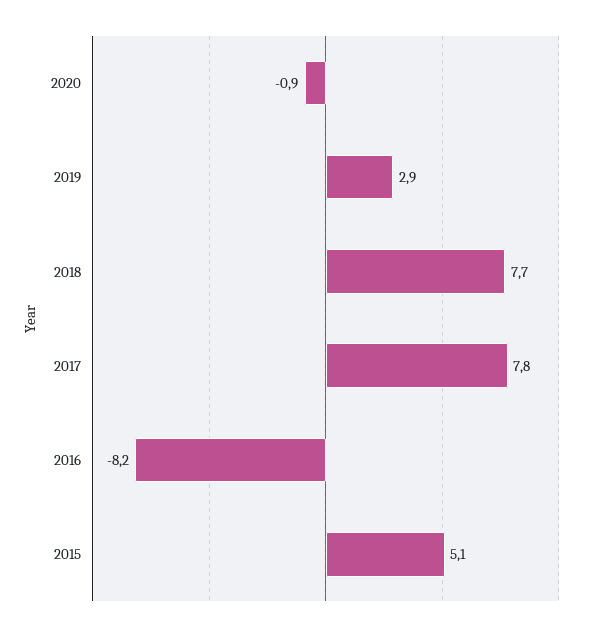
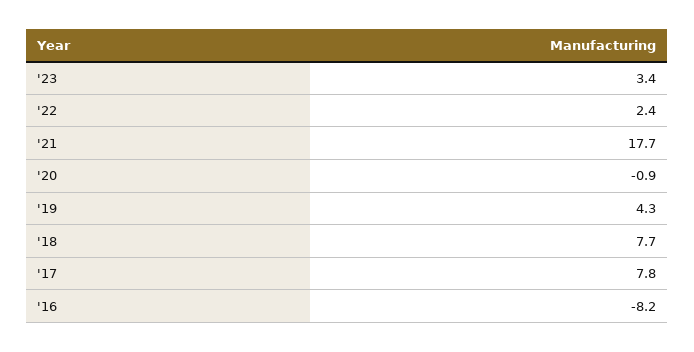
2019: 2.9 -> 4.3
2015: 5.1 -> none
'23: none -> 3.4
'22: none -> 2.4
'21: none -> 17.7

